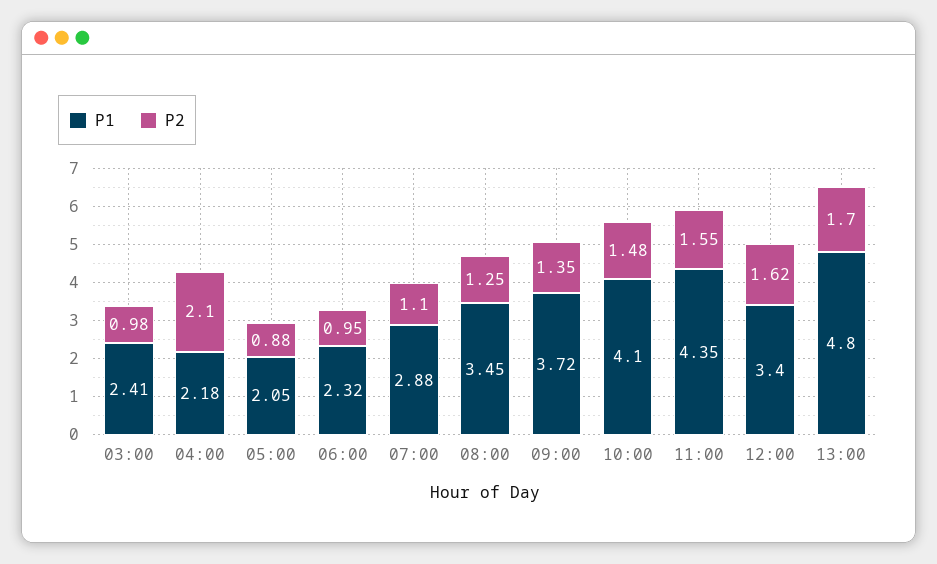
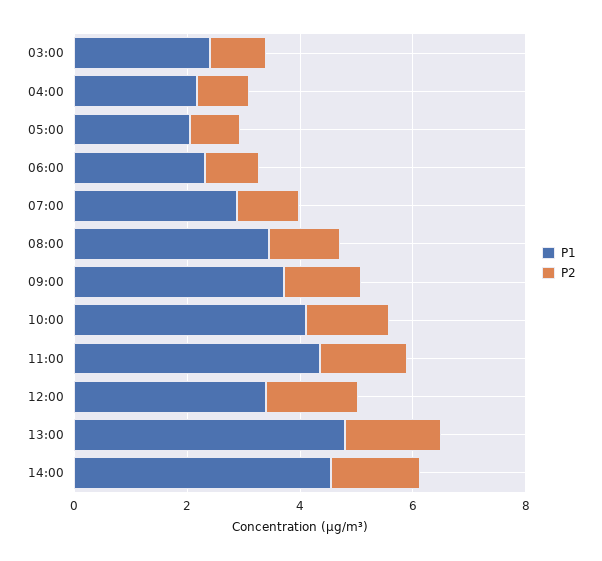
P2, 04:00: 2.1 -> 1
P1, 14:00: none -> 4.5
P2, 14:00: none -> 1.5

